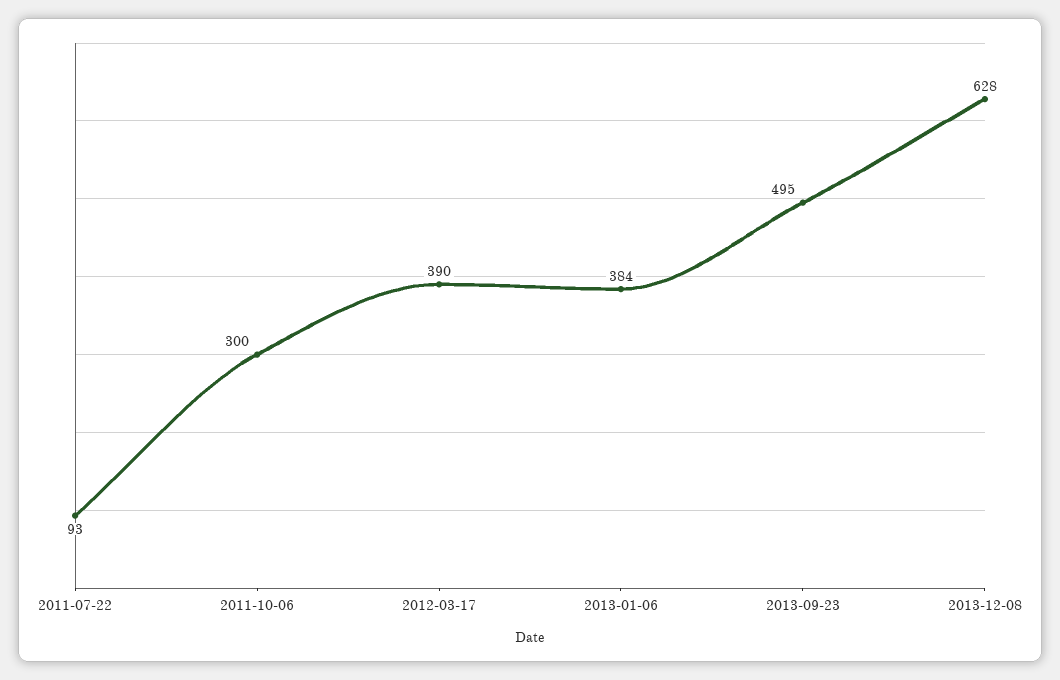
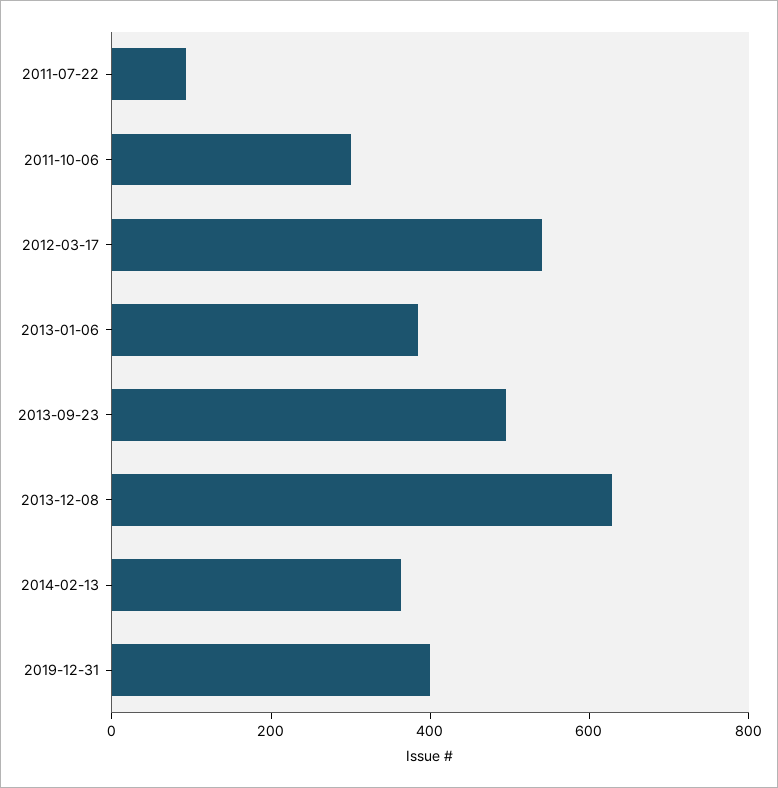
2012-03-17: 390 -> 550
2014-02-13: none -> 350
2019-12-31: none -> 400

